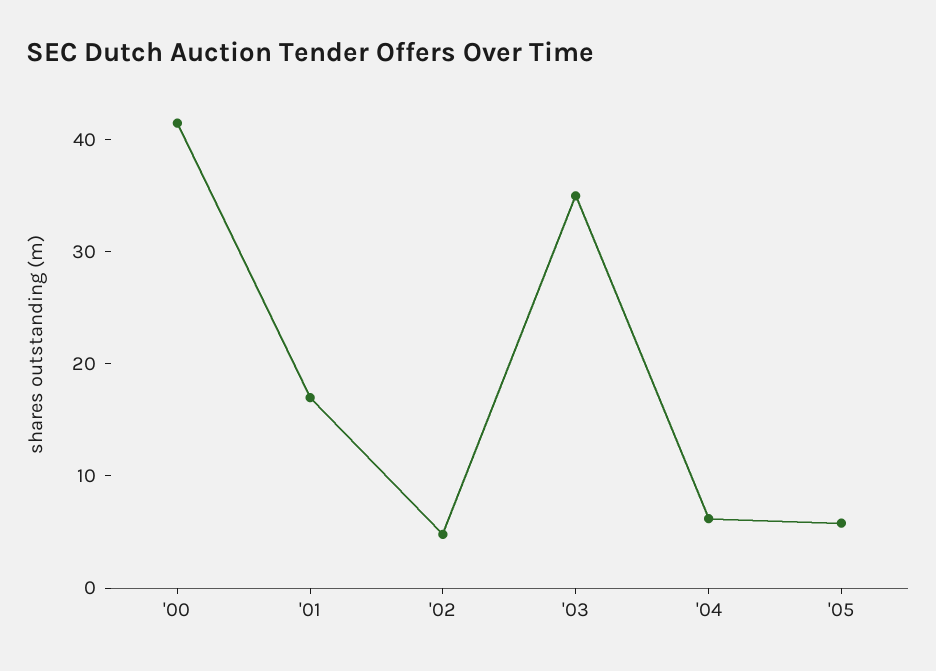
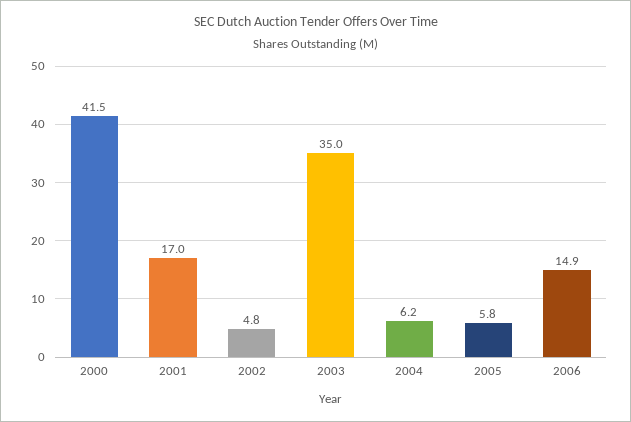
2006: none -> 14.9

